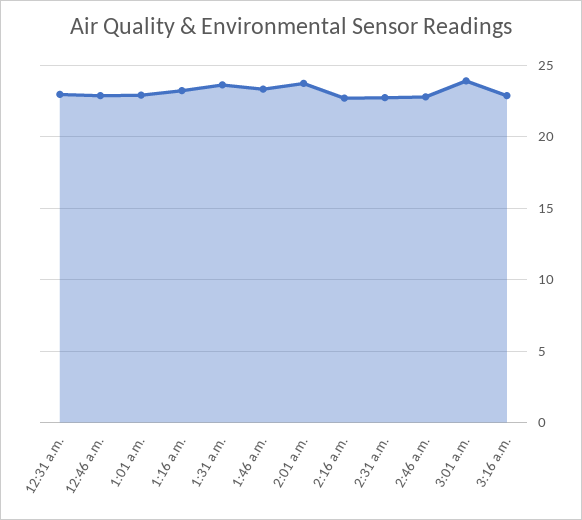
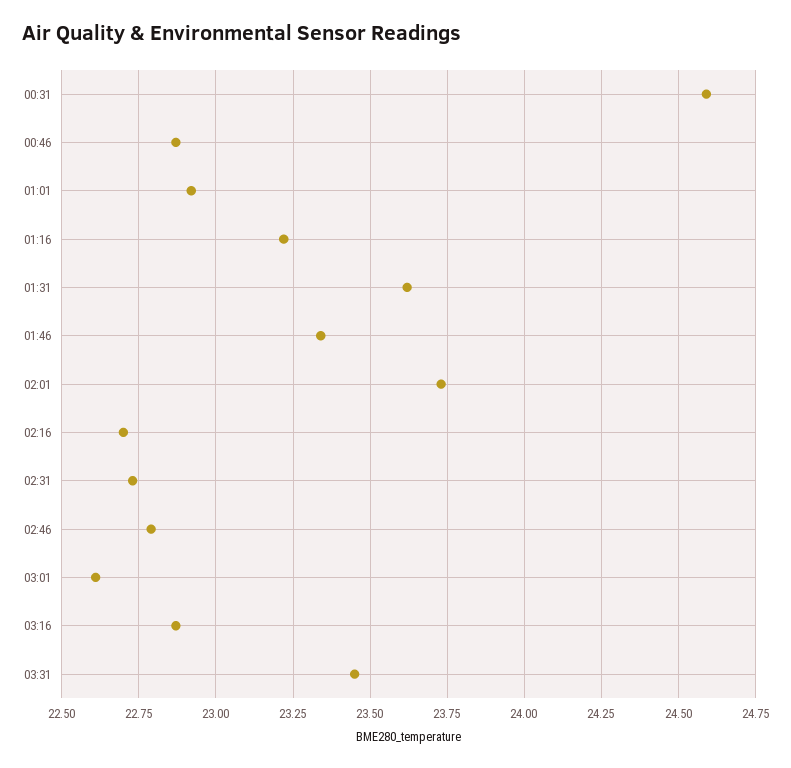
12:31 a.m.: 23 -> 24.6
3:01 a.m.: 24 -> 22.6
03:31: none -> 23.45

